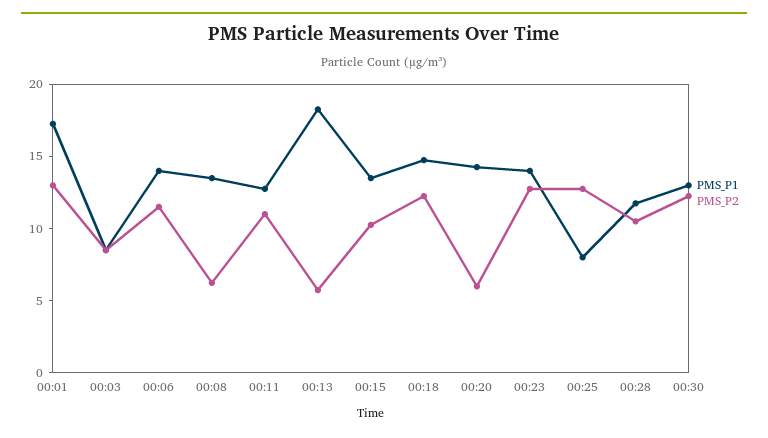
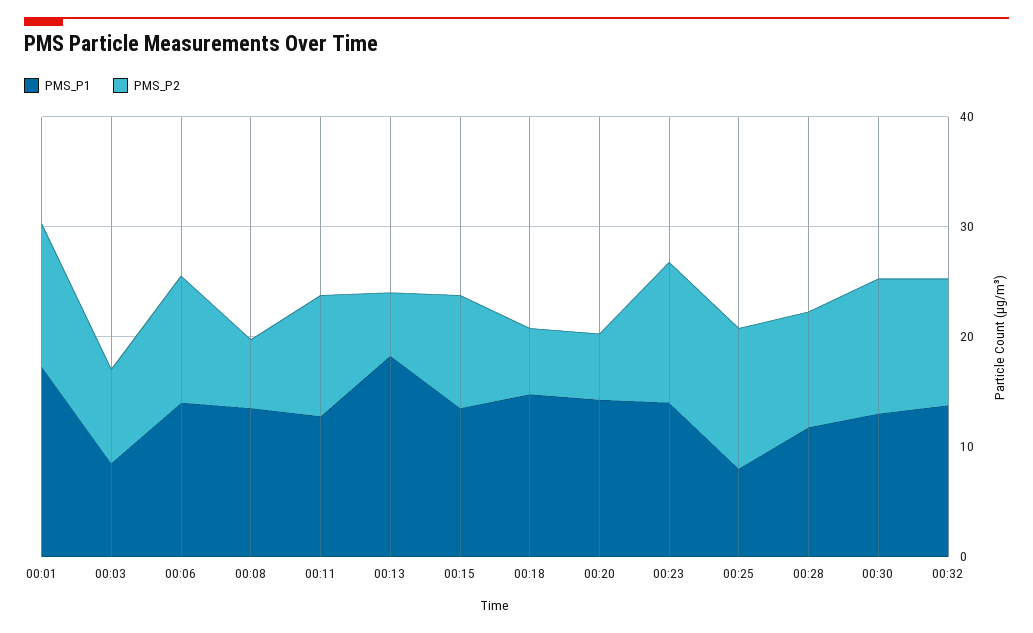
PMS_P2, 00:18: 12 -> 6
PMS_P1, 00:32: none -> 14
PMS_P2, 00:32: none -> 12

